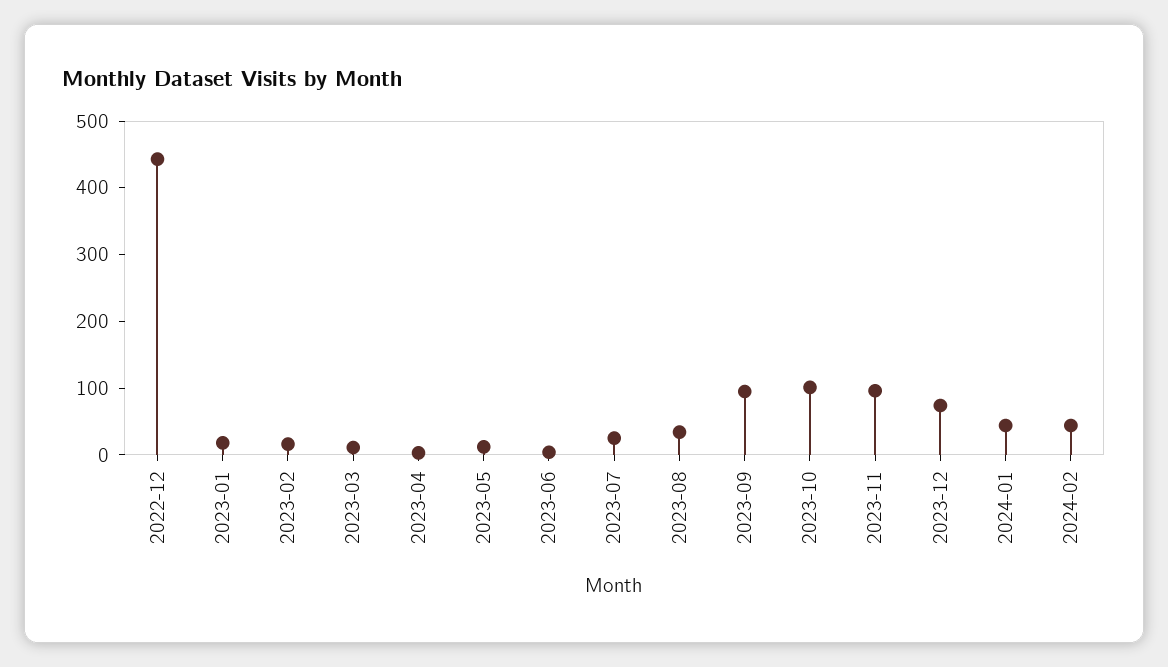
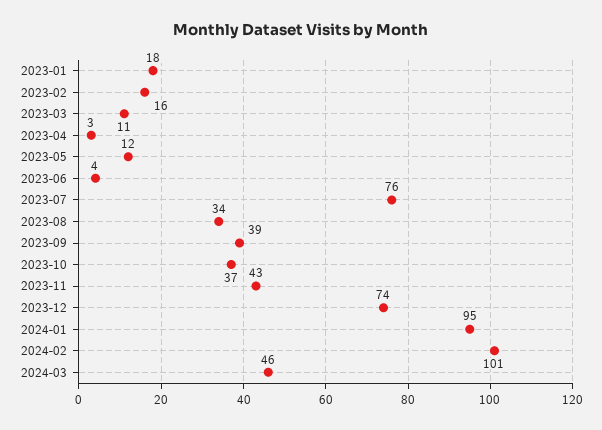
2022-12: 440 -> none
2023-07: 20 -> 76
2023-09: 100 -> 39
2023-10: 100 -> 37
2023-11: 100 -> 43
2024-01: 40 -> 95
2024-02: 40 -> 101
2024-03: none -> 46

